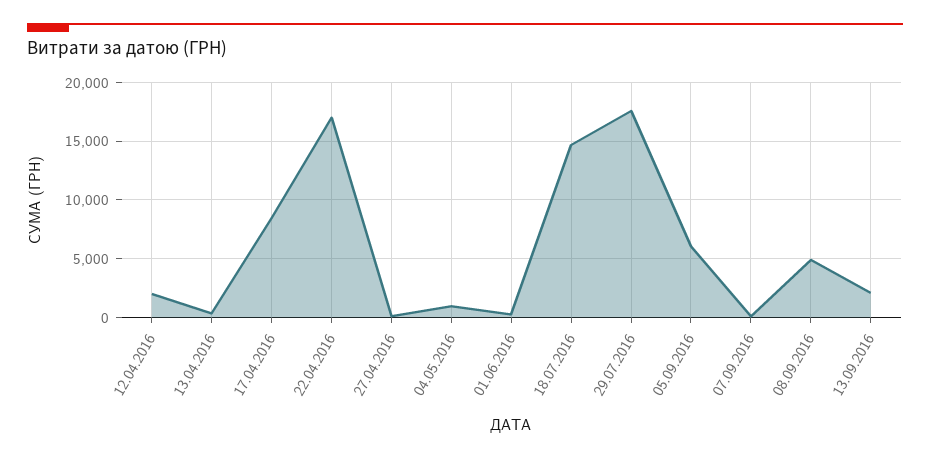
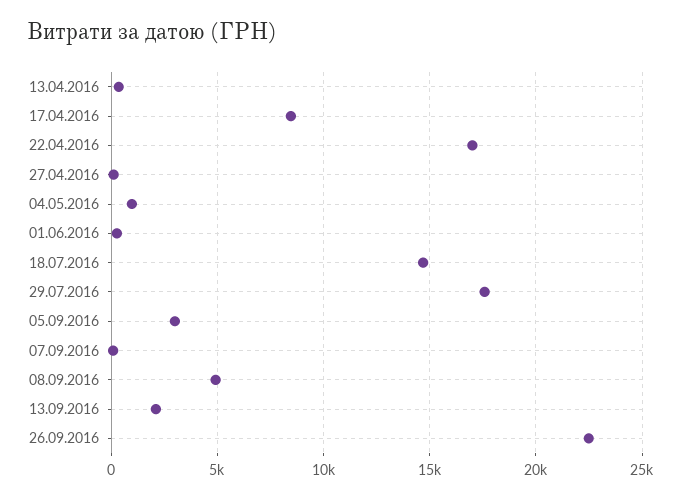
12.04.2016: 2000 -> none
05.09.2016: 6000 -> 3000
26.09.2016: none -> 22500

